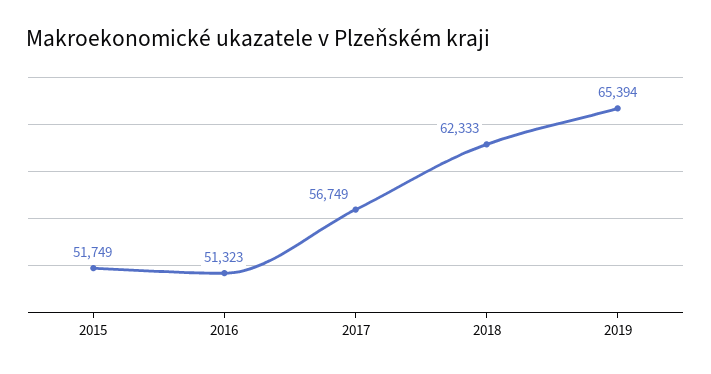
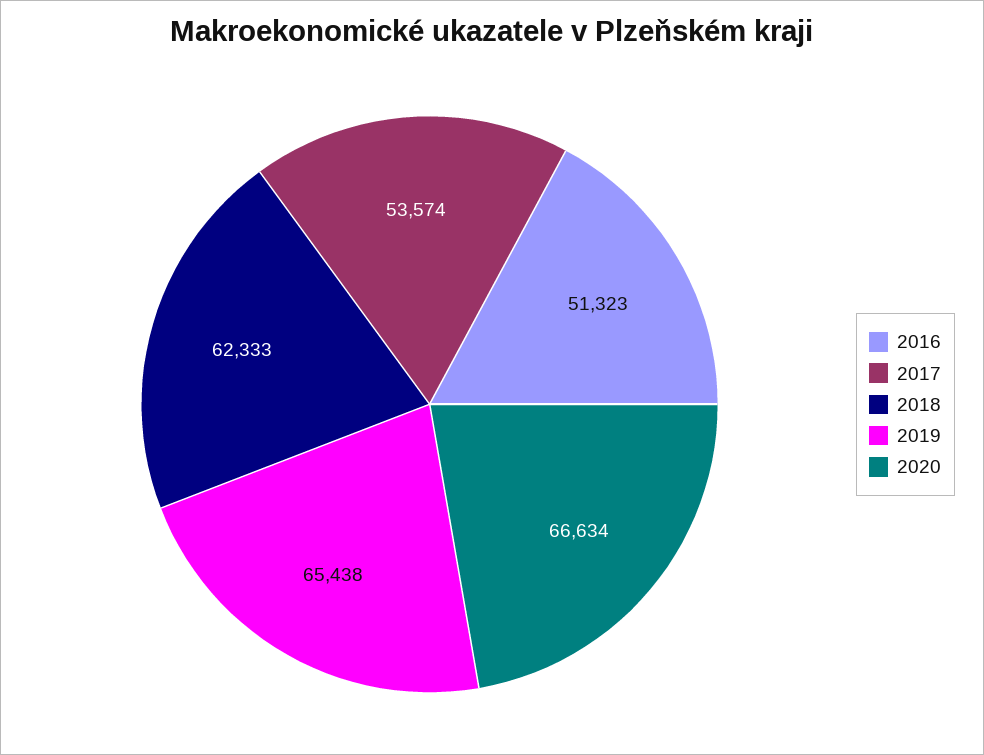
2015: 51749 -> none
2017: 56749 -> 53574
2019: 65394 -> 65438
2020: none -> 66634

